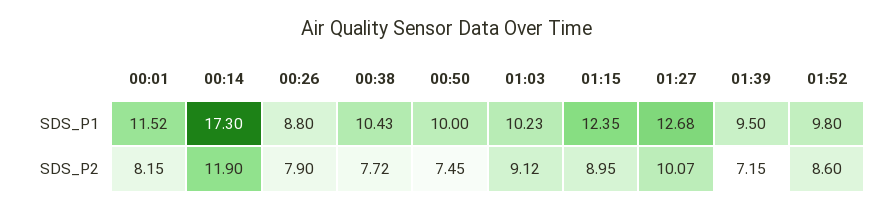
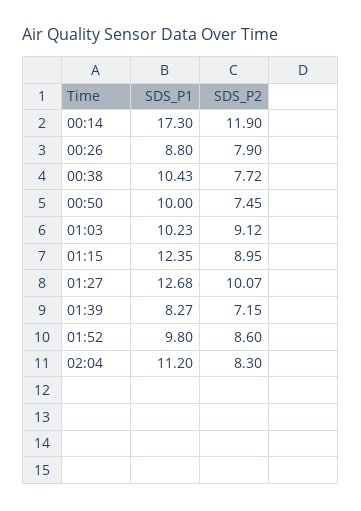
00:01, SDS_P1: 11.52 -> none
01:39, SDS_P1: 9.5 -> 8.27
00:01, SDS_P2: 8.15 -> none
02:04, SDS_P1: none -> 11.2
02:04, SDS_P2: none -> 8.3

